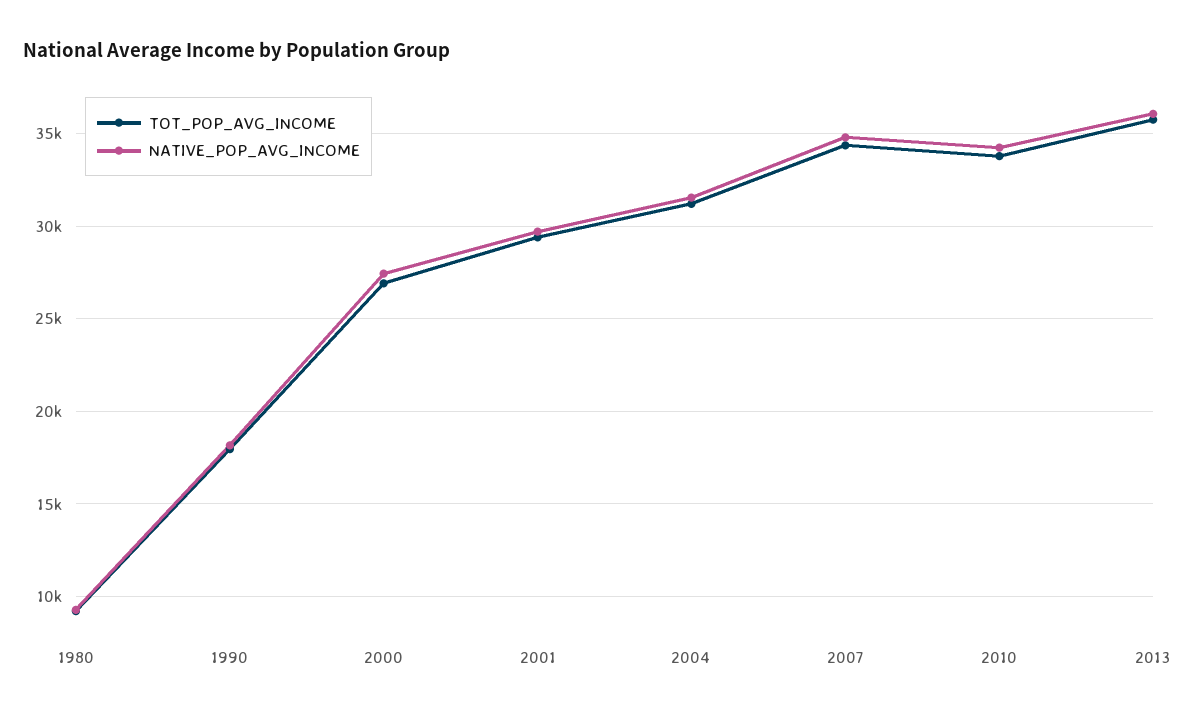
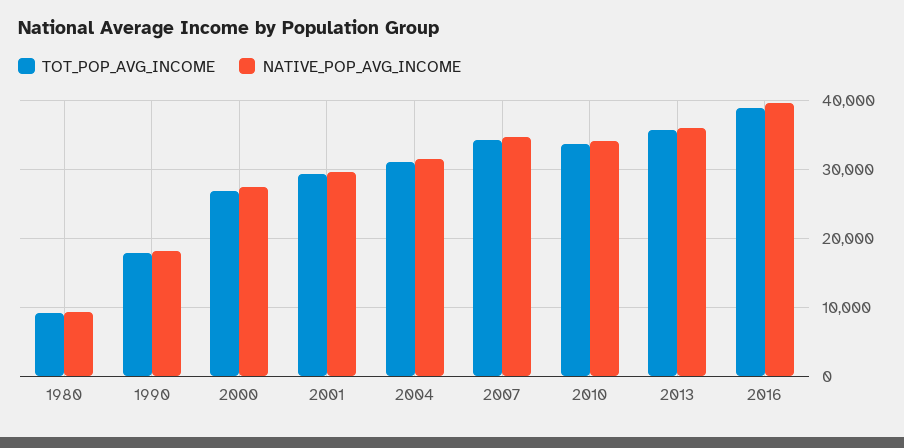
TOT_POP_AVG_INCOME, 2016: none -> 39000
NATIVE_POP_AVG_INCOME, 2016: none -> 40000

